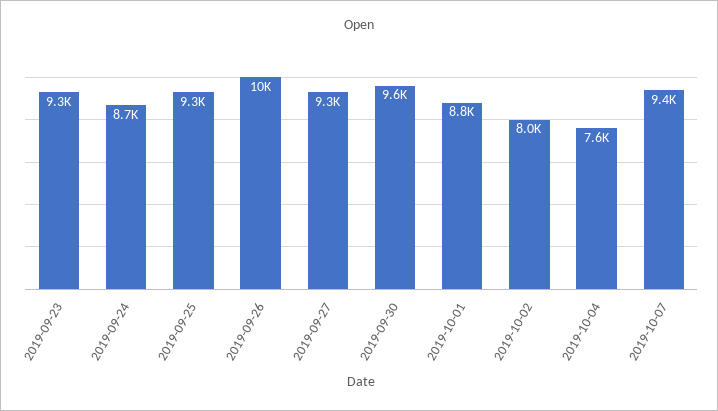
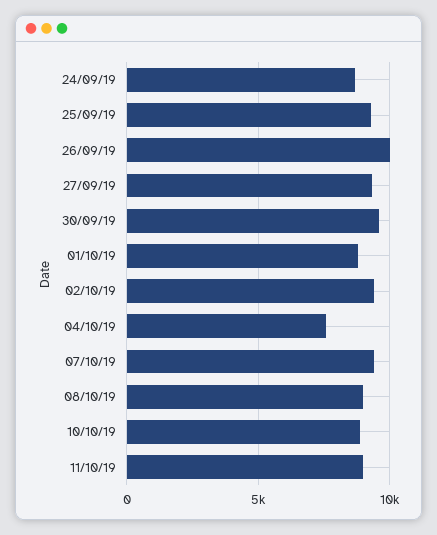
2019-09-23: 9300 -> none
2019-10-02: 8000 -> 9500
08/10/19: none -> 9000
10/10/19: none -> 9000
11/10/19: none -> 9000

